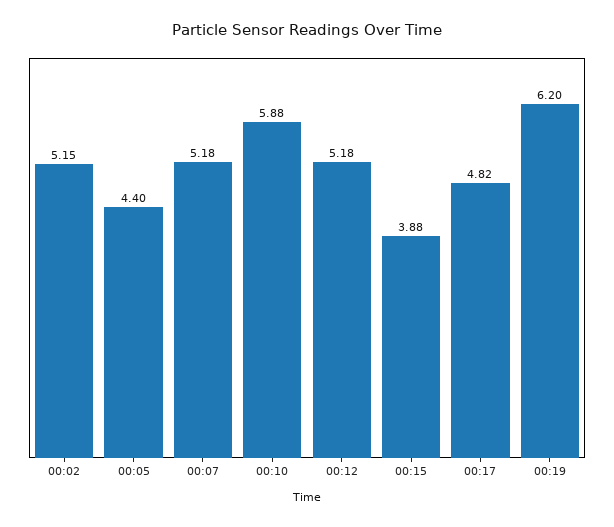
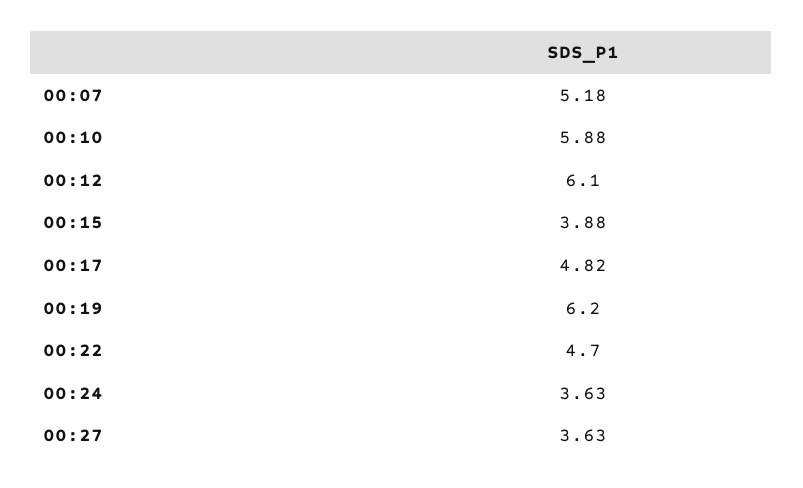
00:02: 5.15 -> none
00:05: 4.4 -> none
00:12: 5.18 -> 6.1
00:22: none -> 4.7
00:24: none -> 3.63
00:27: none -> 3.63

